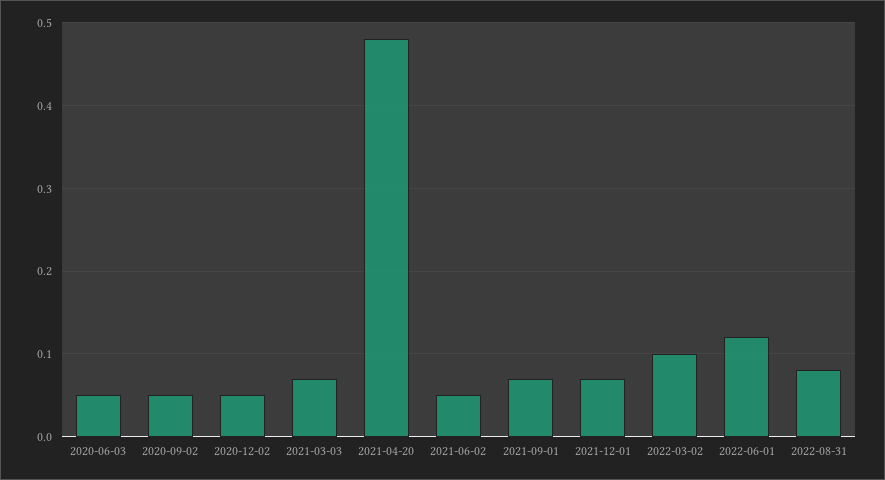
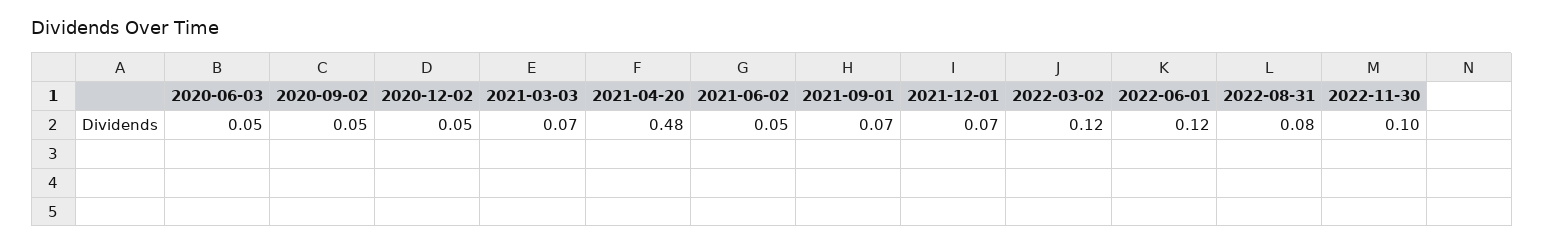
2022-03-02: 0.1 -> 0.12
2022-11-30: none -> 0.1

